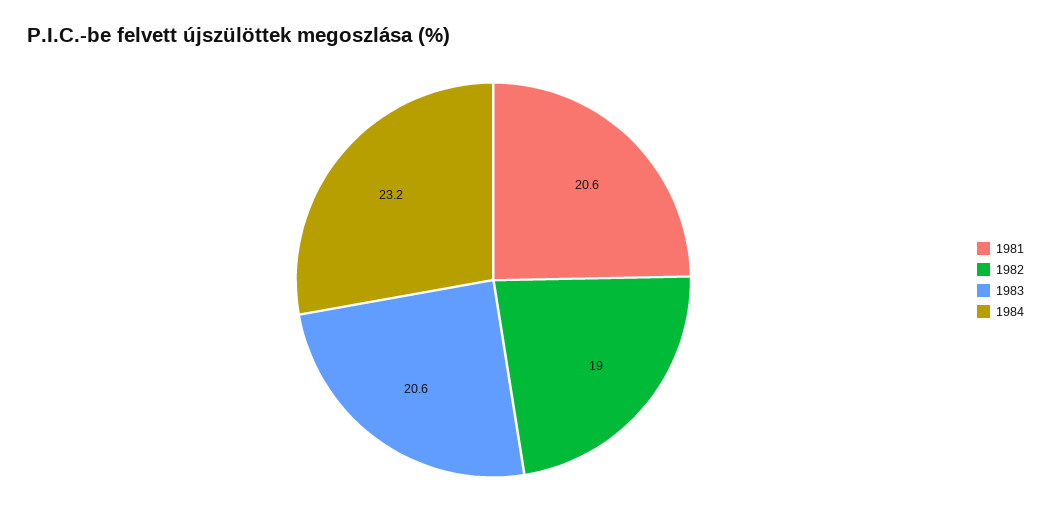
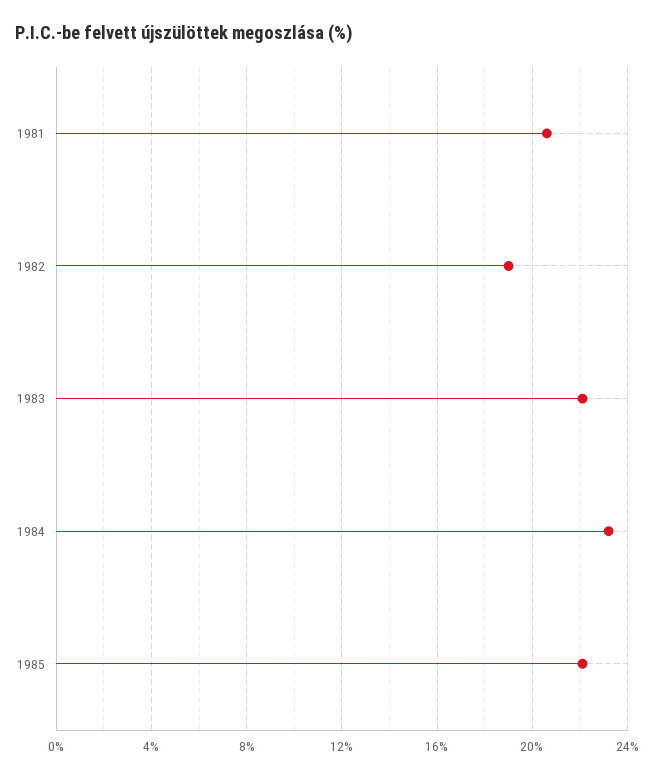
1983: 20.6 -> 22
1985: none -> 22

